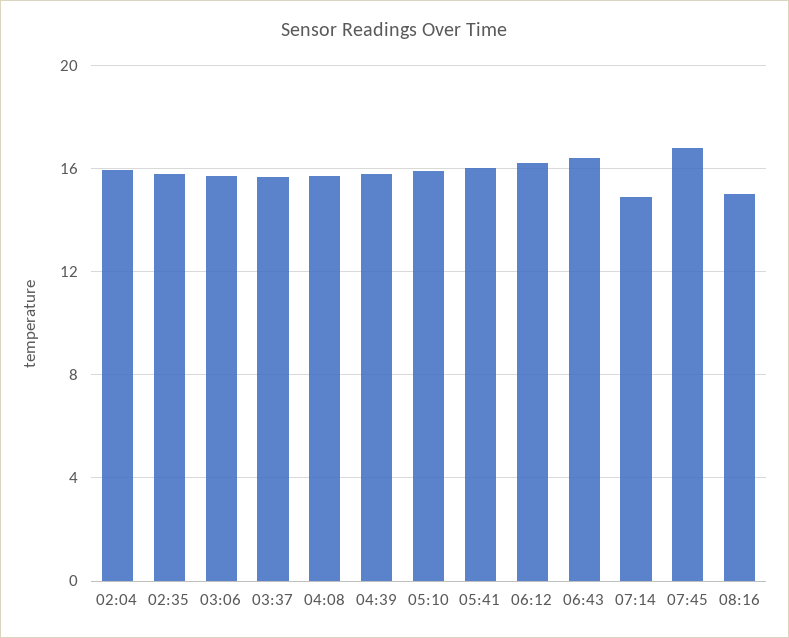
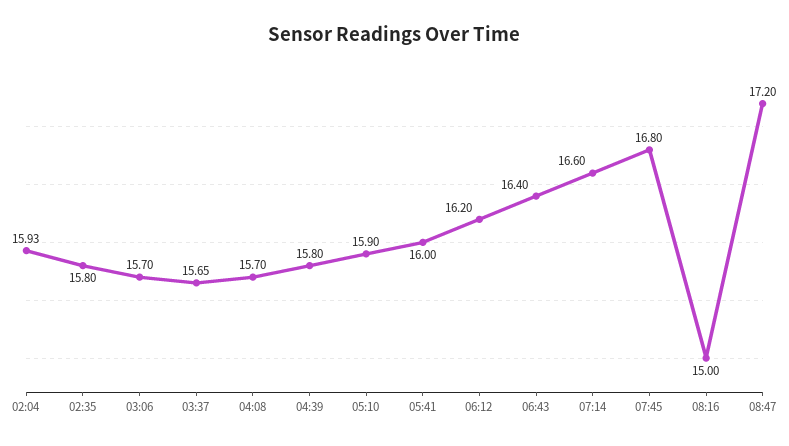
07:14: 15 -> 16.6
08:47: none -> 17.2

